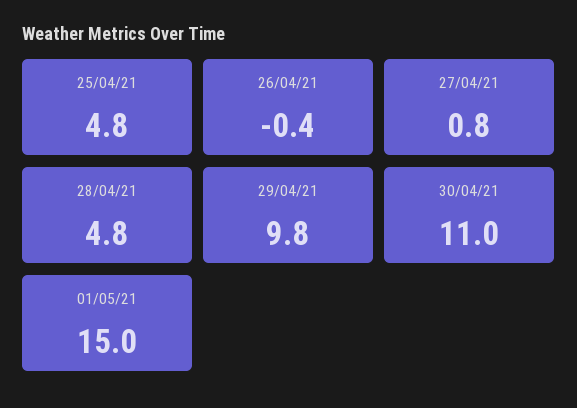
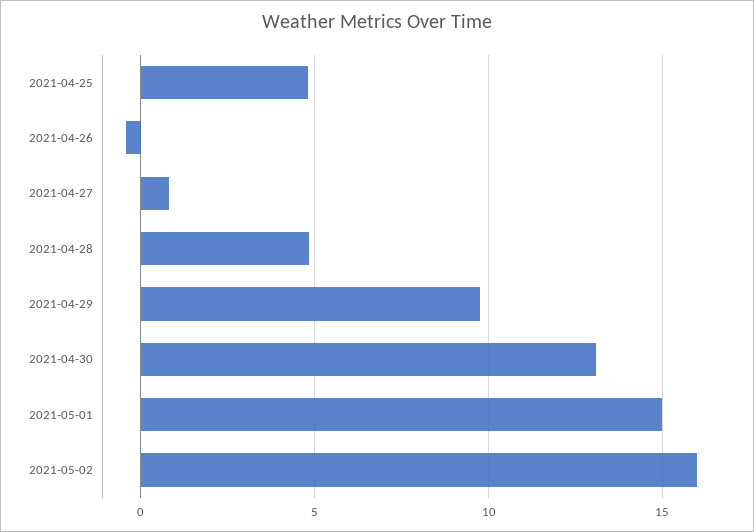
30/04/21: 11 -> 13
2021-05-02: none -> 16

